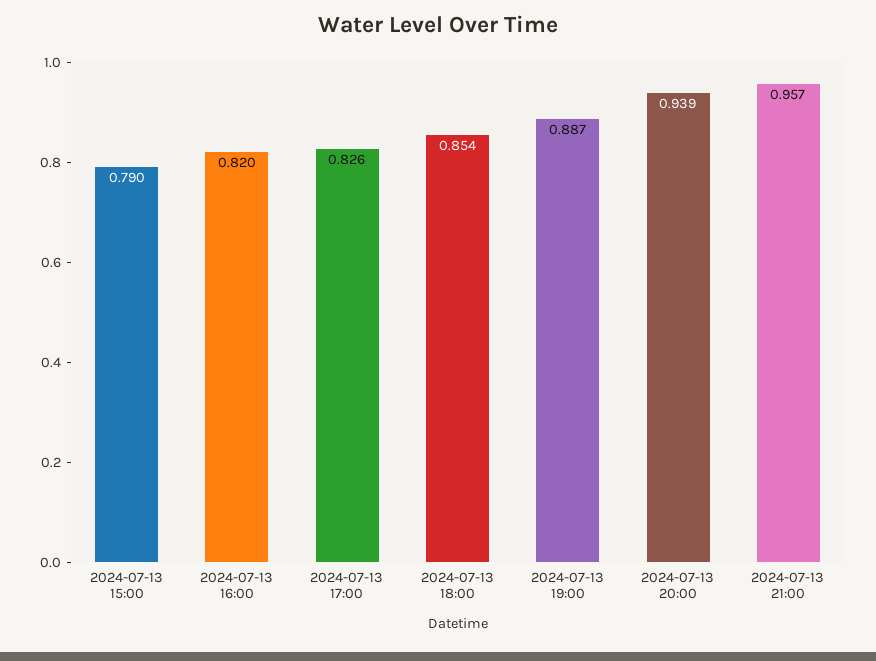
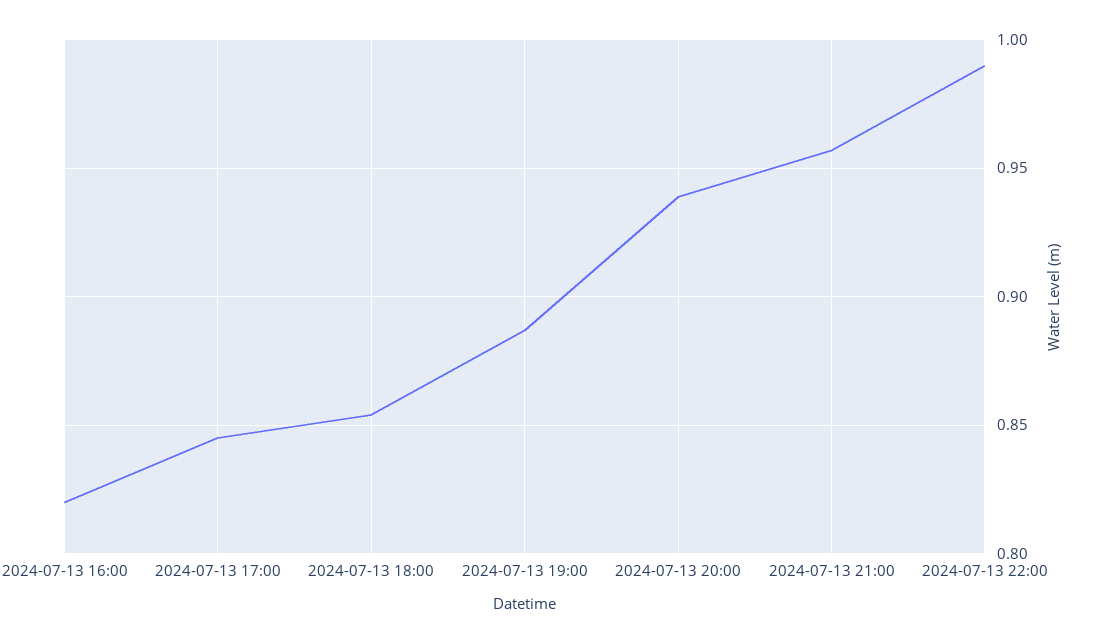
2024-07-13 15:00: 0.79 -> none
2024-07-13 17:00: 0.826 -> 0.845
2024-07-13 22:00: none -> 0.99

